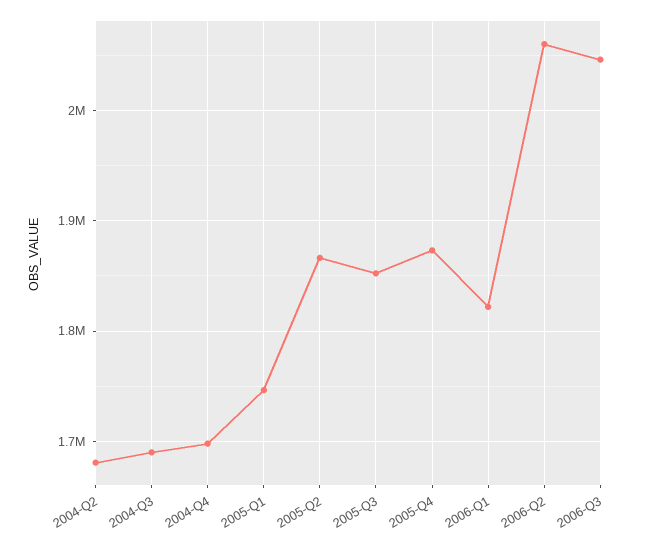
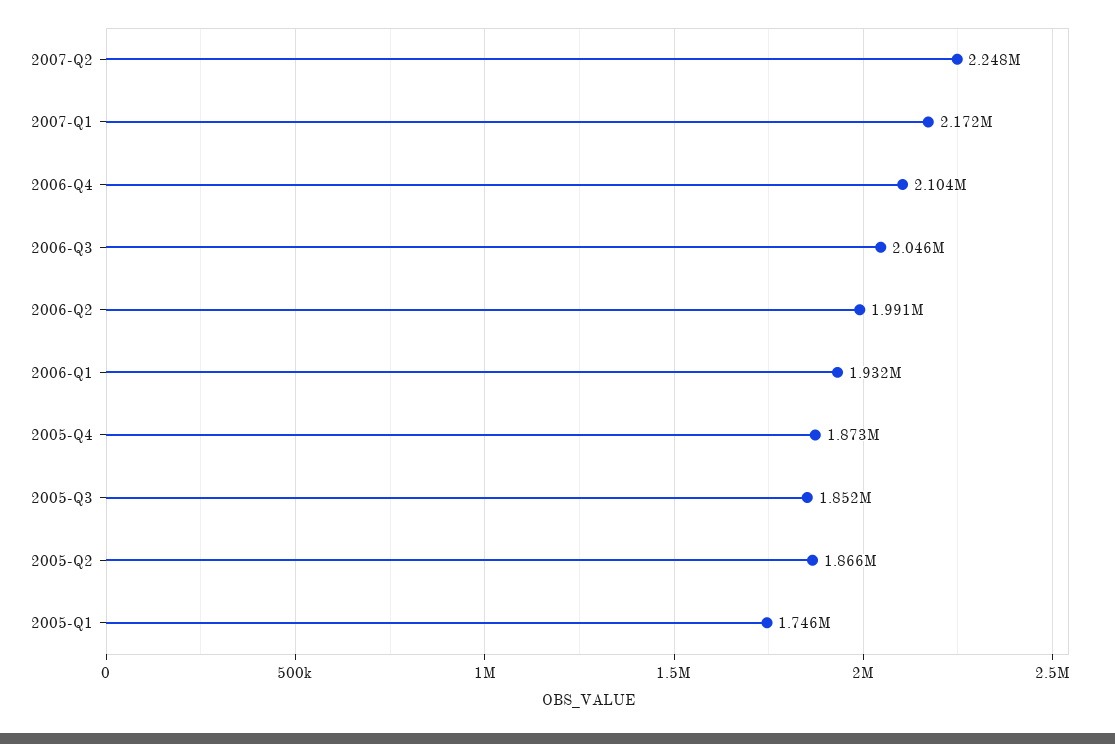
2004-Q2: 1680000 -> none
2004-Q3: 1690000 -> none
2004-Q4: 1700000 -> none
2006-Q1: 1820000 -> 1932000
2006-Q2: 2060000 -> 1991000
2007-Q2: none -> 2248000
2007-Q1: none -> 2172000
2006-Q4: none -> 2104000

